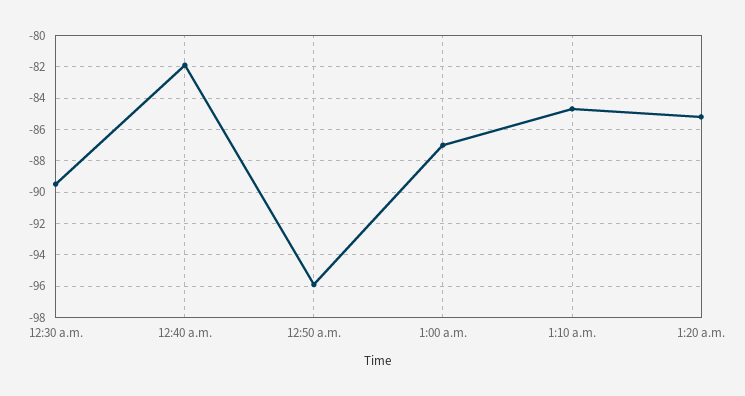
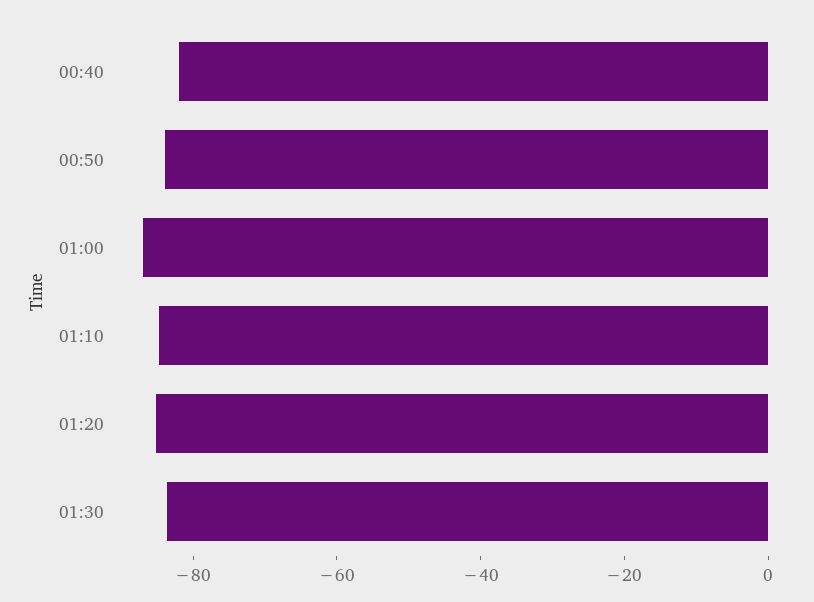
12:30 a.m.: -89.5 -> none
12:50 a.m.: -96 -> -85
01:30: none -> -85

